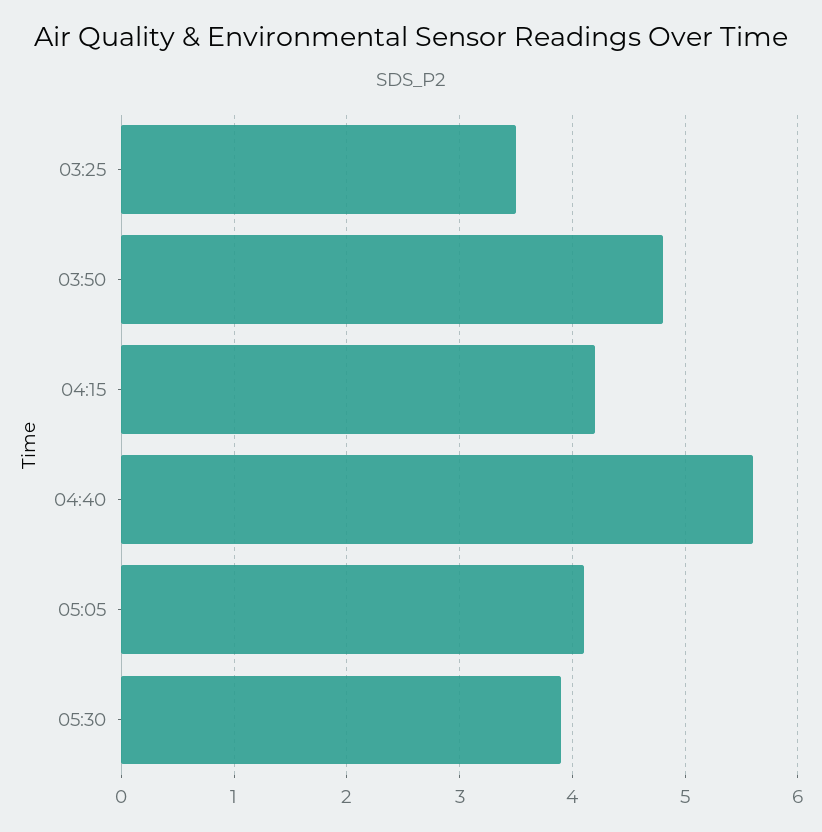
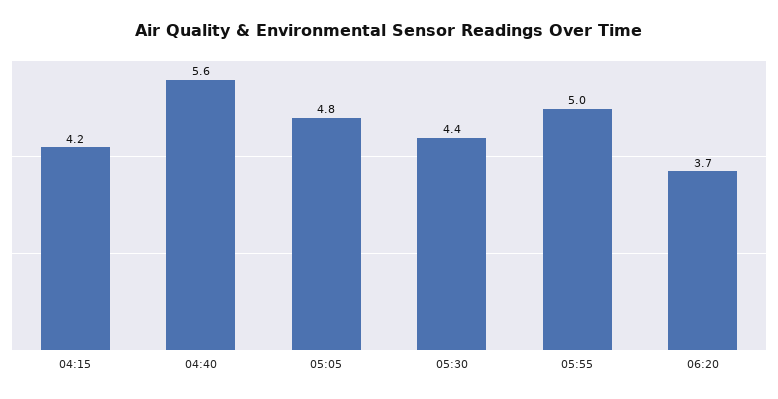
03:25: 3.5 -> none
03:50: 4.8 -> none
05:05: 4.1 -> 4.8
05:30: 3.9 -> 4.4
05:55: none -> 5
06:20: none -> 3.7

